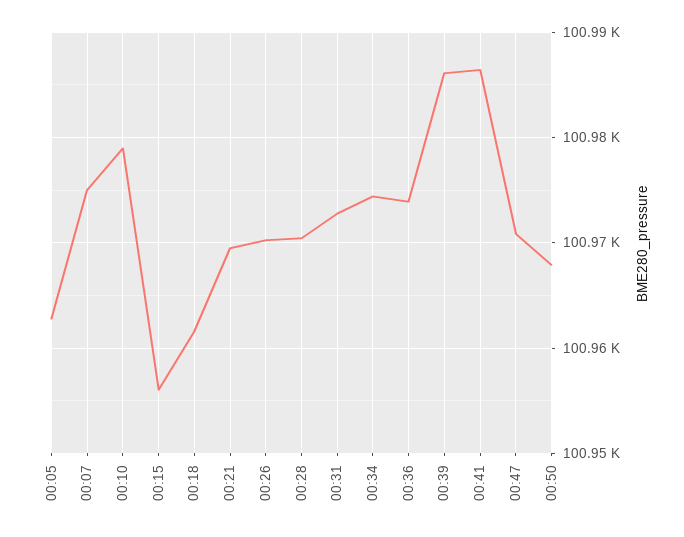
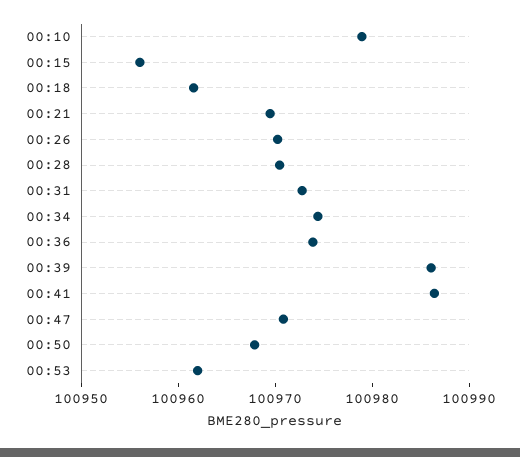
00:05: 100963 -> none
00:07: 100975 -> none
00:53: none -> 100962

